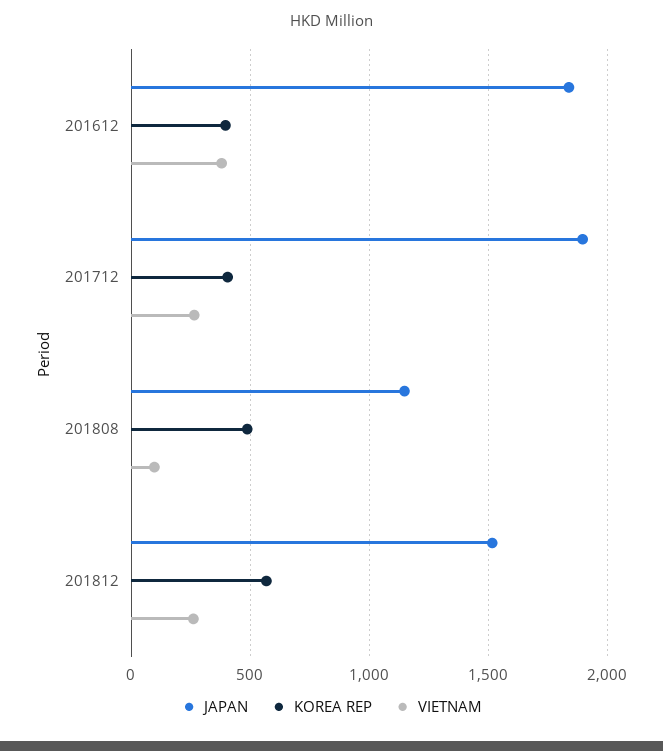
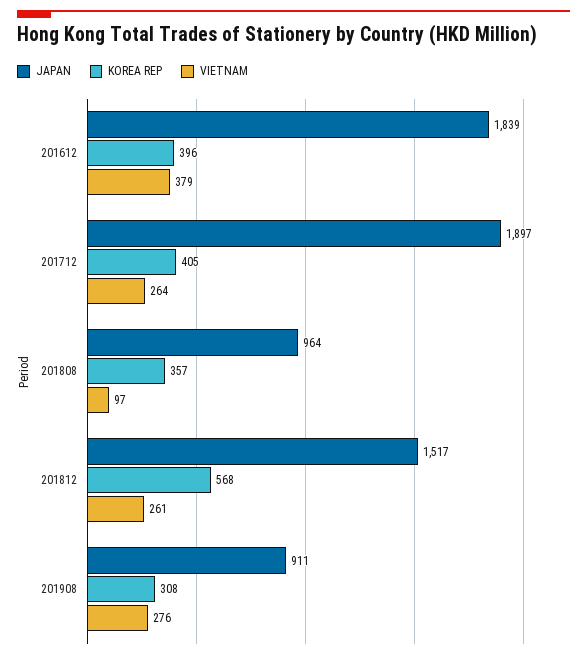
JAPAN, 201808: 1150 -> 964
KOREA REP, 201808: 500 -> 357
JAPAN, 201908: none -> 911
KOREA REP, 201908: none -> 308
VIETNAM, 201908: none -> 276

